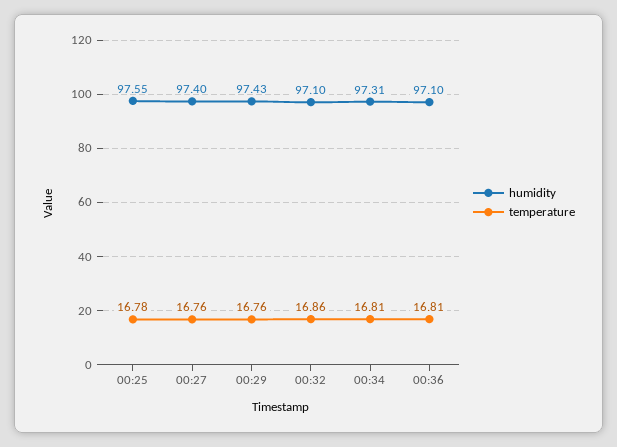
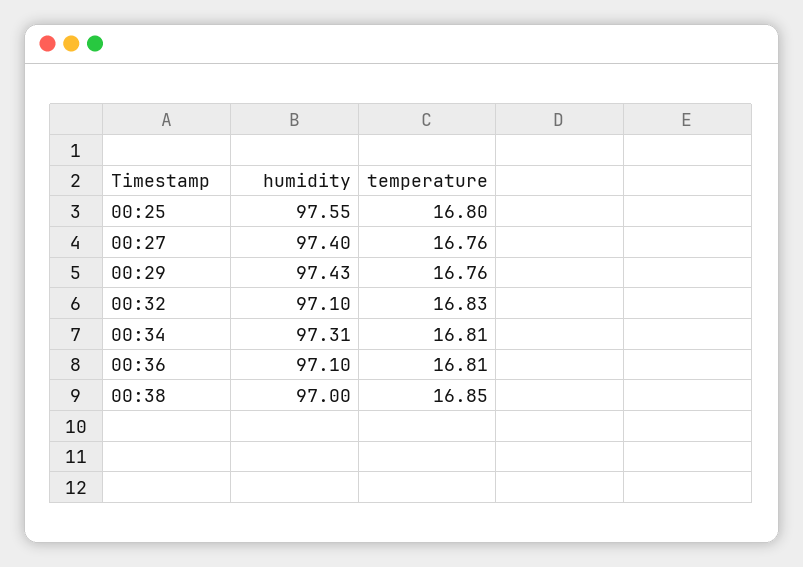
temperature, 00:25: 16.78 -> 16.8
temperature, 00:32: 16.86 -> 16.83
humidity, 00:38: none -> 97
temperature, 00:38: none -> 16.85

